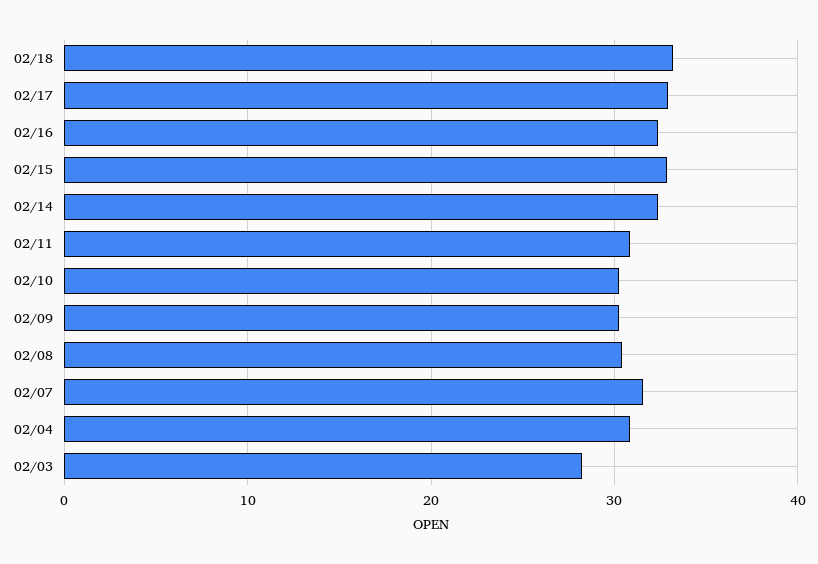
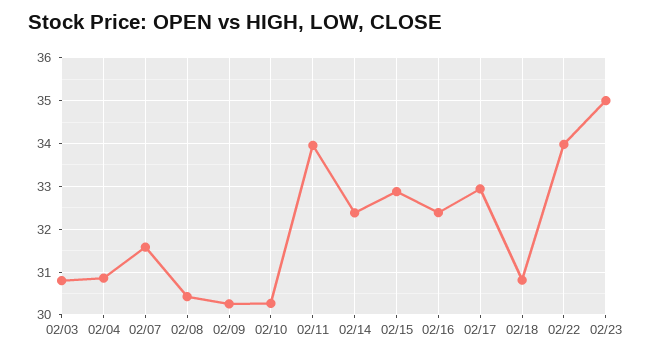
02/18: 33 -> 30.8
02/11: 31 -> 34
02/03: 28 -> 30.8
02/22: none -> 34
02/23: none -> 35

